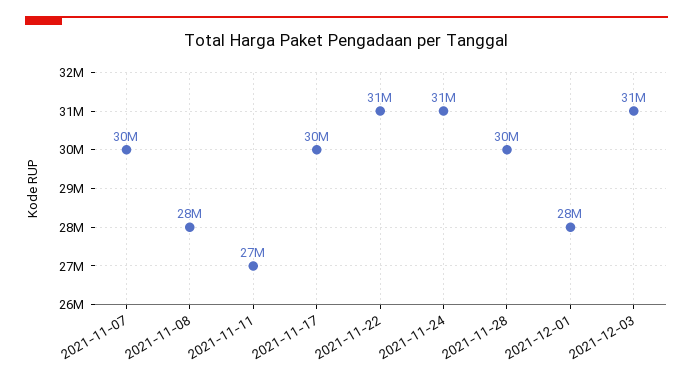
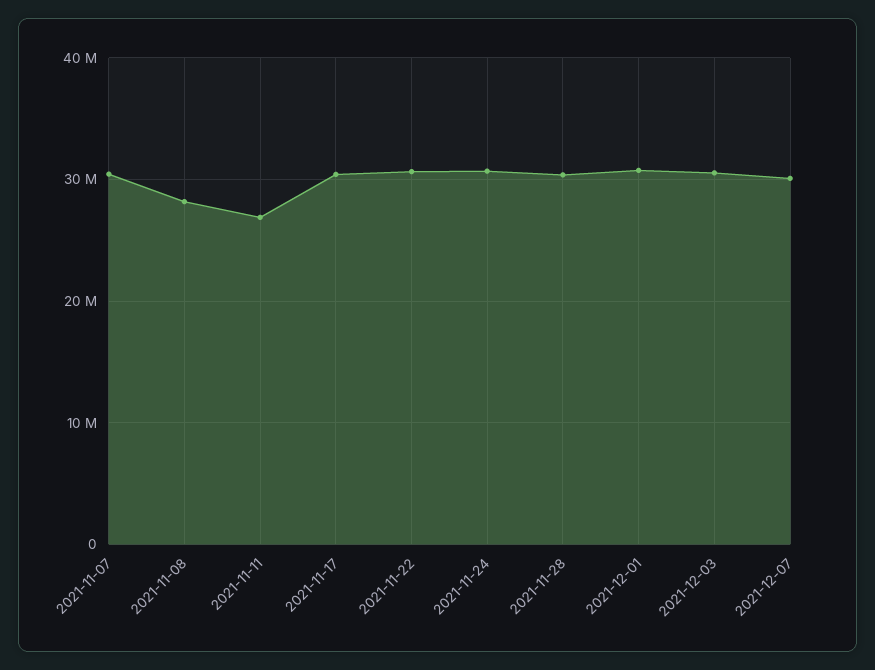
2021-12-01: 28000000 -> 31000000
2021-12-07: none -> 30000000

